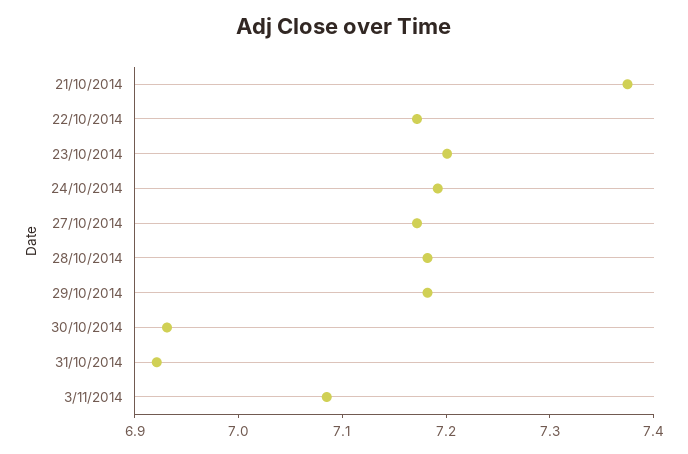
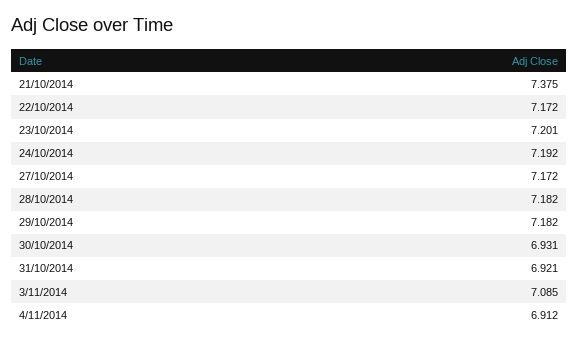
4/11/2014: none -> 6.912

